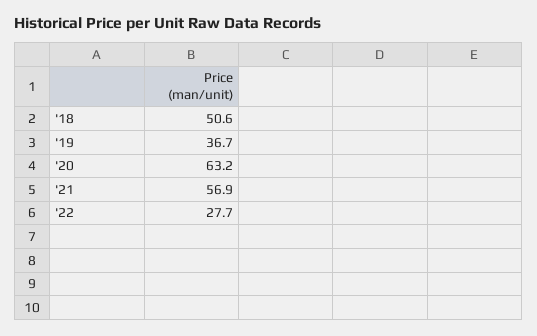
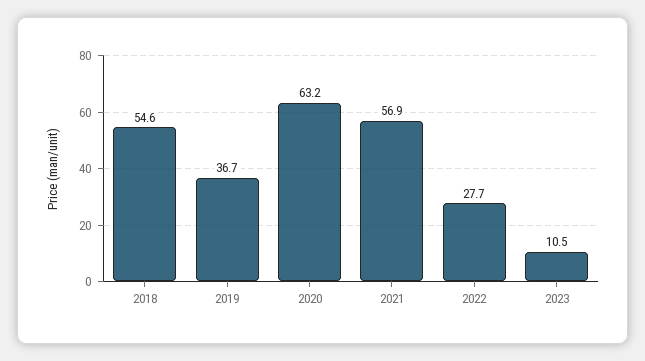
'18: 50.6 -> 54.6
2023: none -> 10.5

